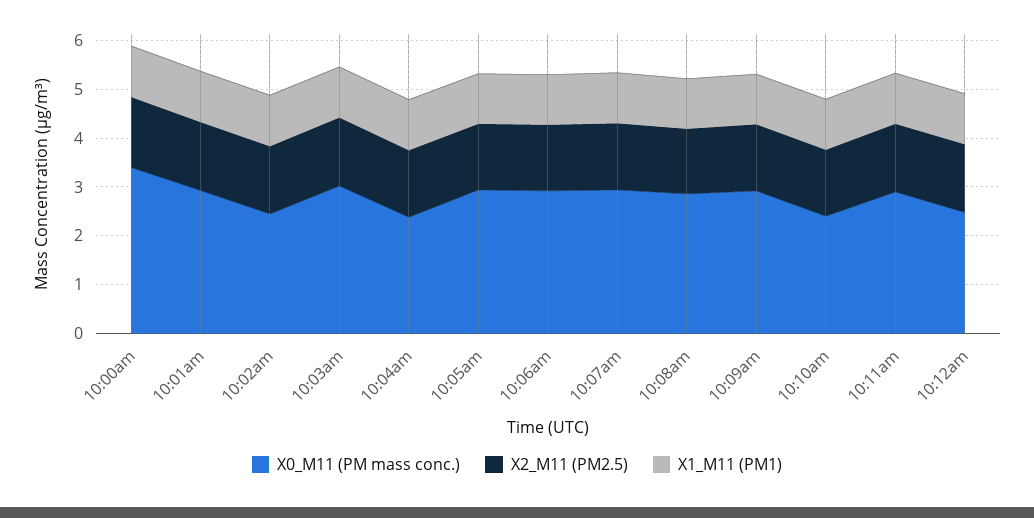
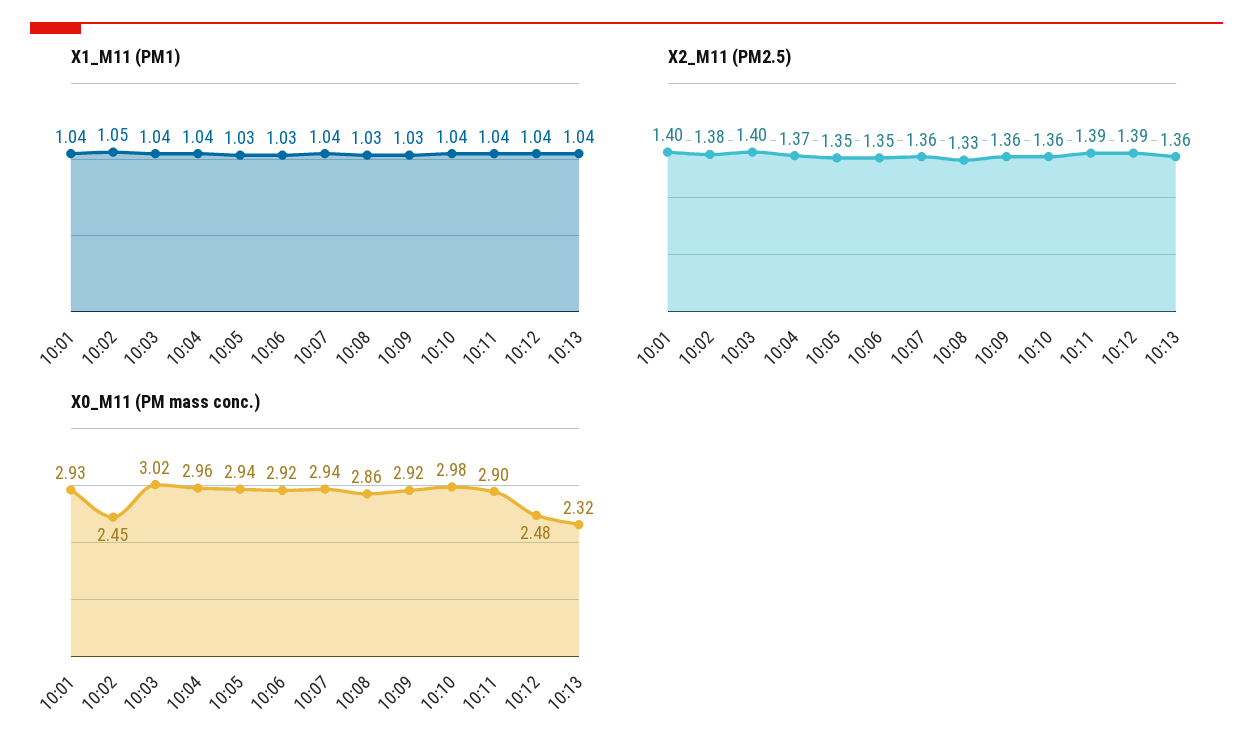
X0_M11 (PM mass conc.), 10:00am: 3.4 -> none
X2_M11 (PM2.5), 10:00am: 1.4 -> none
X1_M11 (PM1), 10:00am: 1 -> none
X0_M11 (PM mass conc.), 10:04am: 2.4 -> 2.96
X0_M11 (PM mass conc.), 10:10am: 2.4 -> 2.98
X1_M11 (PM1), 10:13: none -> 1.04
X2_M11 (PM2.5), 10:13: none -> 1.36
X0_M11 (PM mass conc.), 10:13: none -> 2.32

